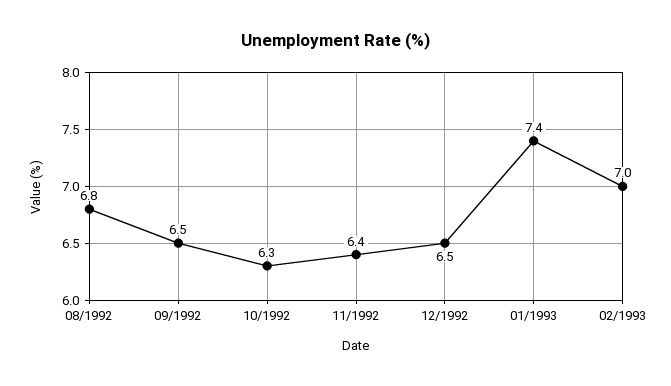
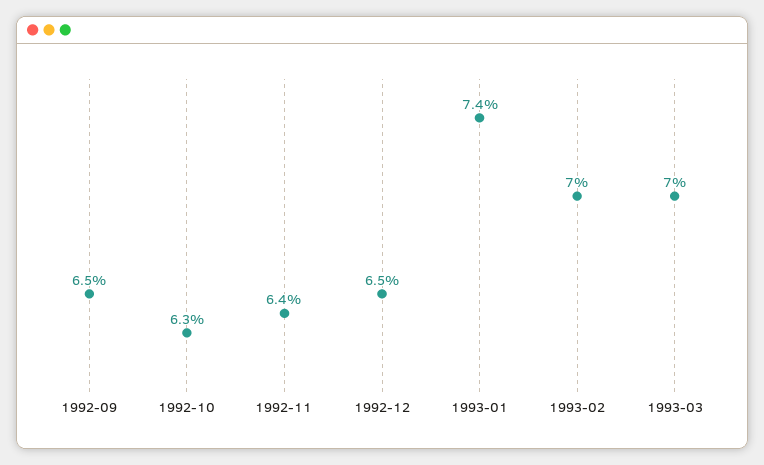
08/1992: 6.8 -> none
1993-03: none -> 7

